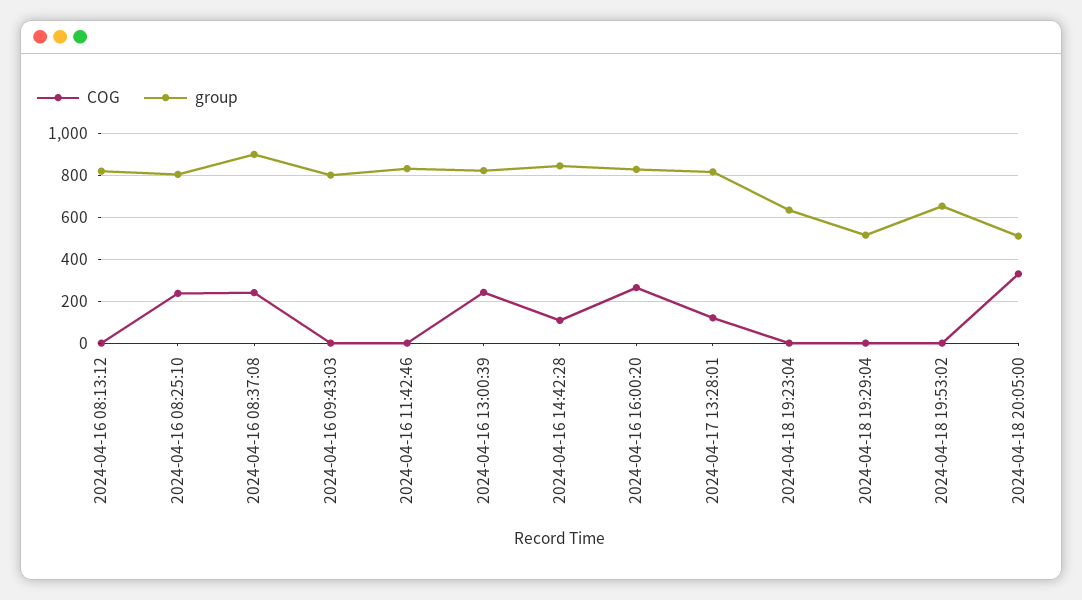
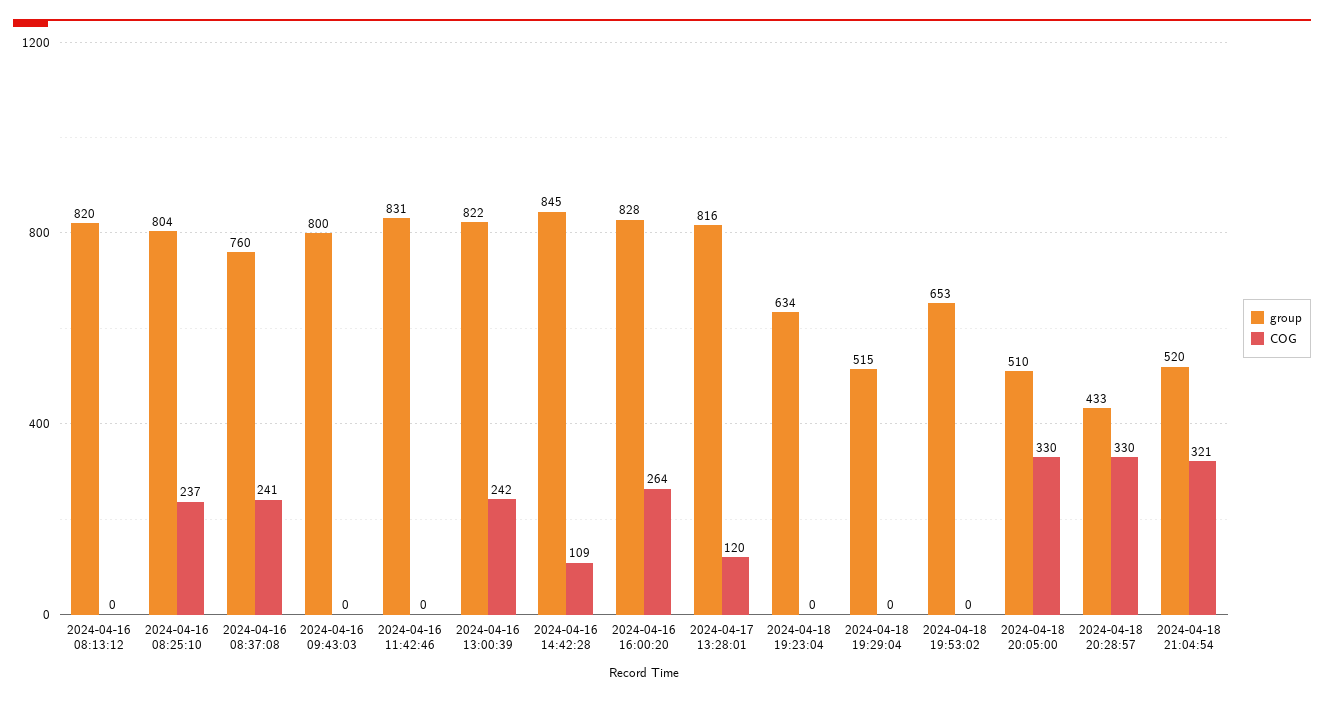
group, 2024-04-16 08:37:08: 900 -> 760
group, 2024-04-18 20:28:57: none -> 433
COG, 2024-04-18 20:28:57: none -> 330
group, 2024-04-18 21:04:54: none -> 520
COG, 2024-04-18 21:04:54: none -> 321

